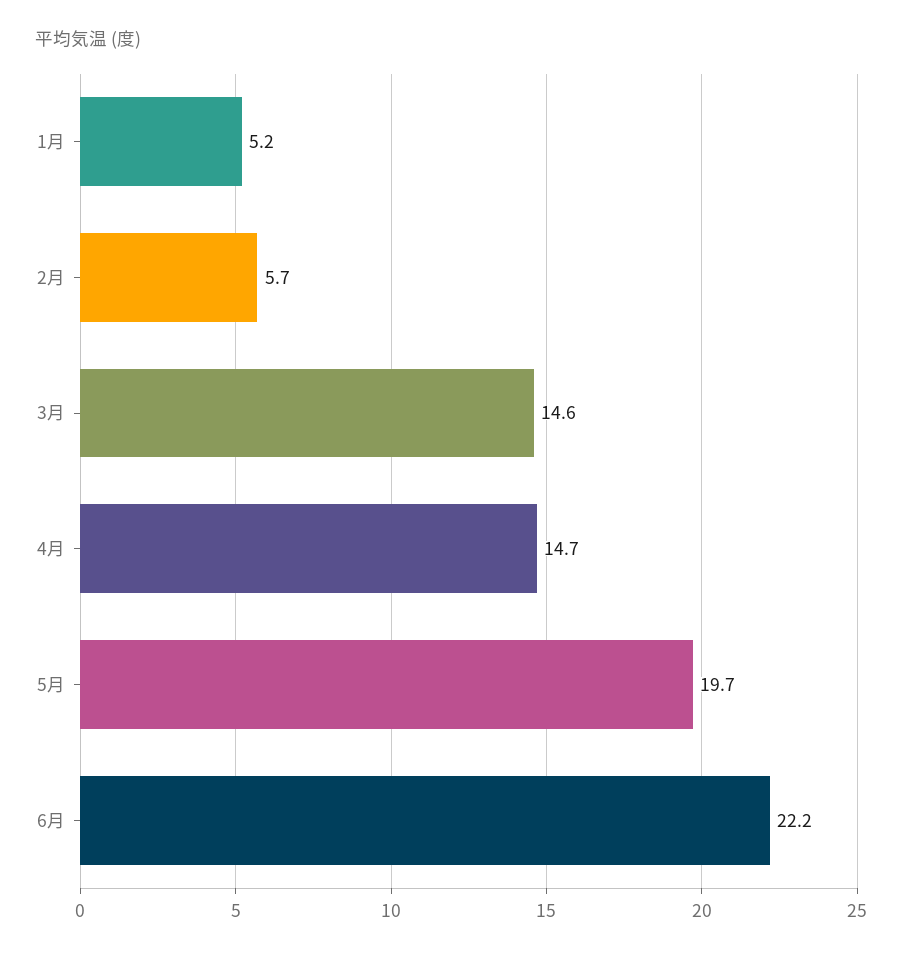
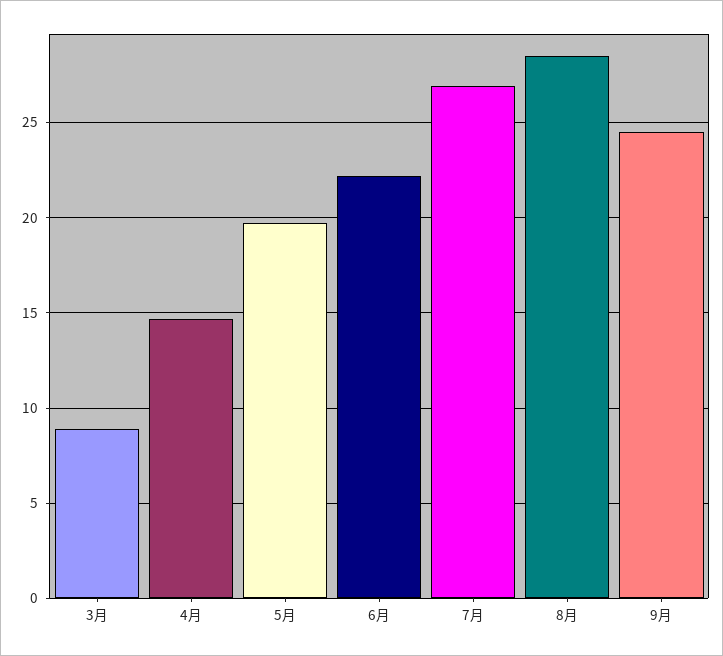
1月: 5.2 -> none
2月: 5.7 -> none
3月: 14.6 -> 9
7月: none -> 27
8月: none -> 28.5
9月: none -> 24.5

